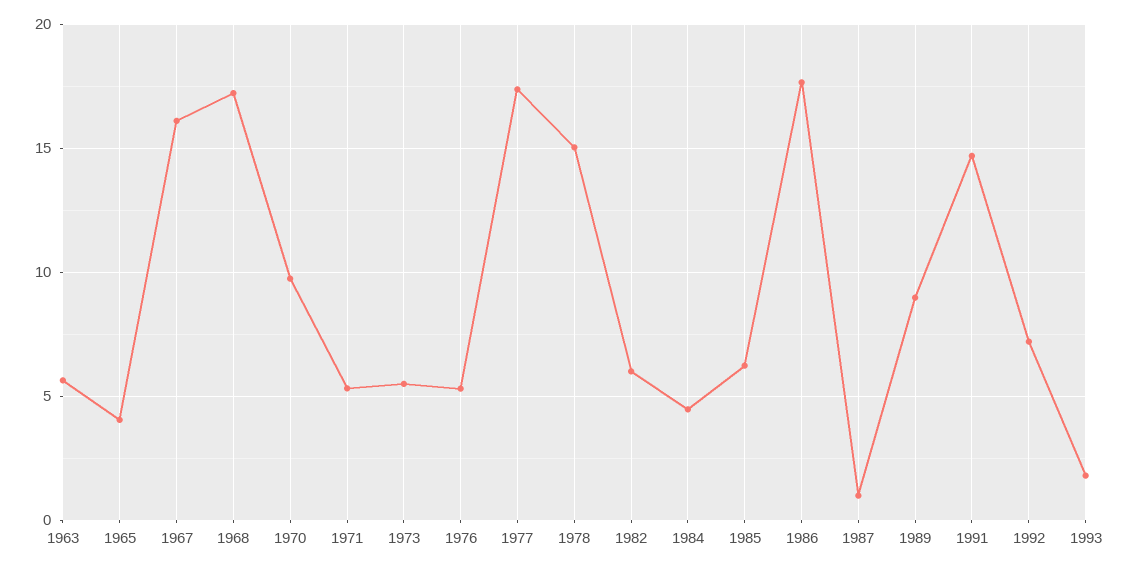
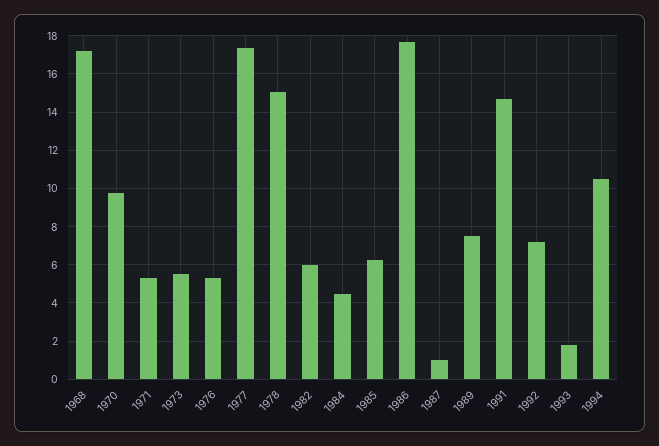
1963: 5.5 -> none
1965: 4 -> none
1967: 16 -> none
1989: 9 -> 7.5
1994: none -> 10.5

